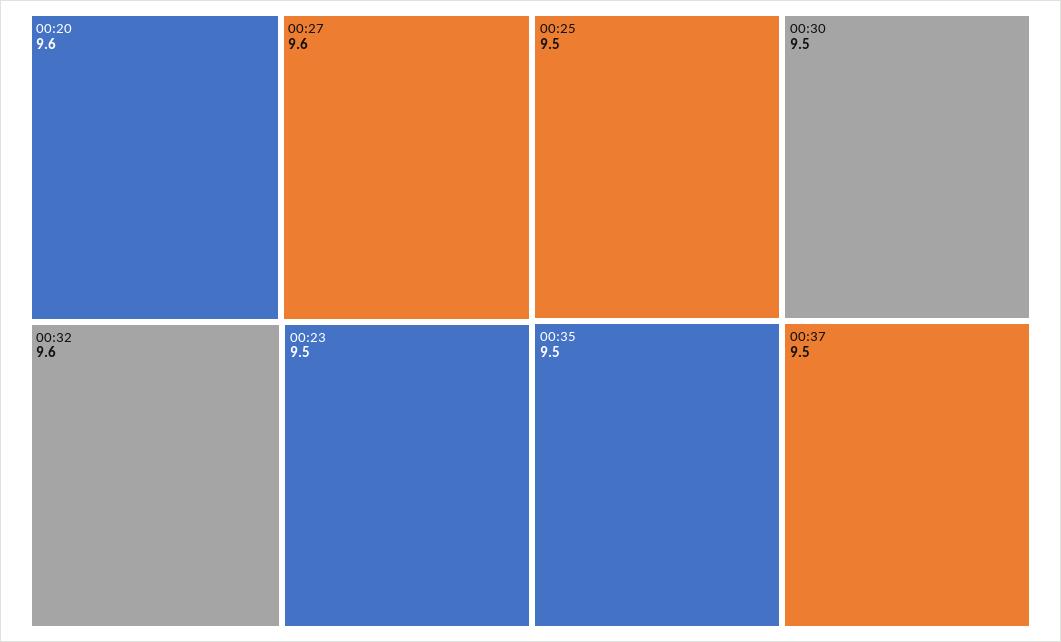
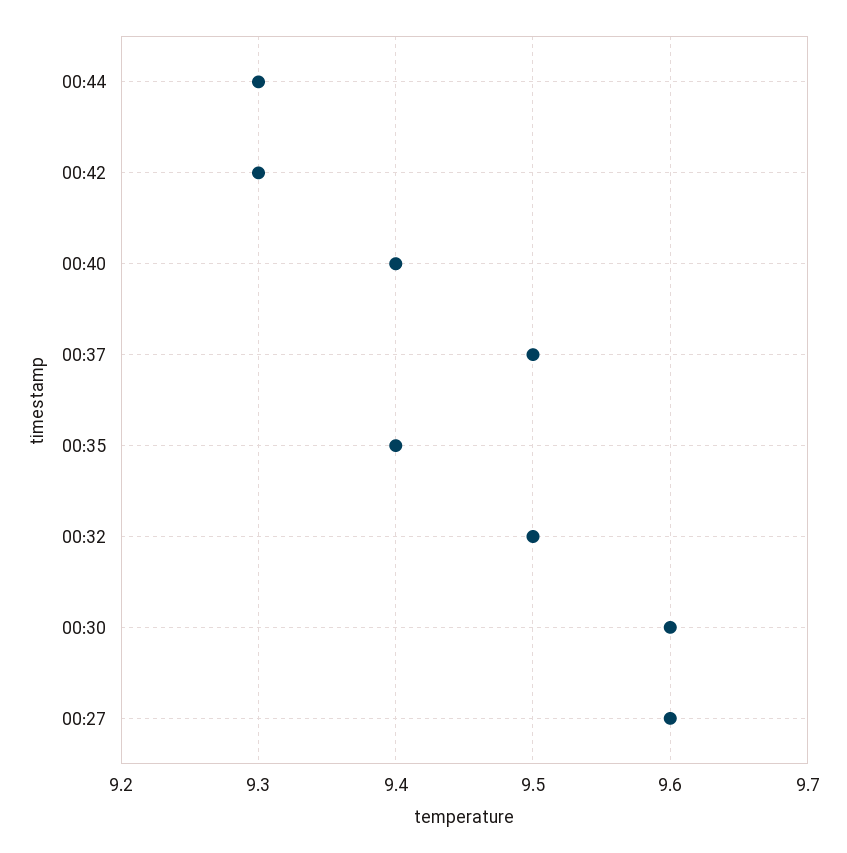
00:20: 9.6 -> none
00:32: 9.6 -> 9.5
00:23: 9.5 -> none
00:25: 9.5 -> none
00:30: 9.5 -> 9.6
00:35: 9.5 -> 9.4
00:44: none -> 9.3
00:42: none -> 9.3
00:40: none -> 9.4

